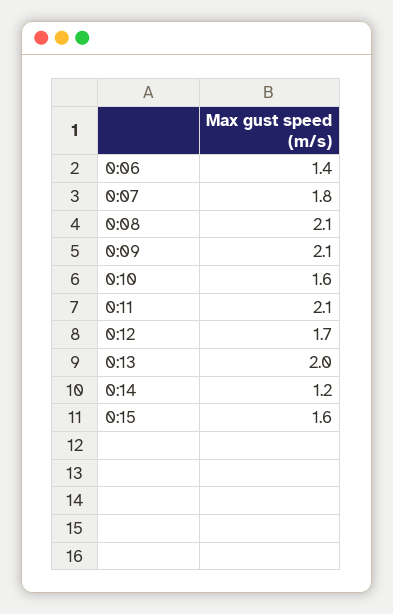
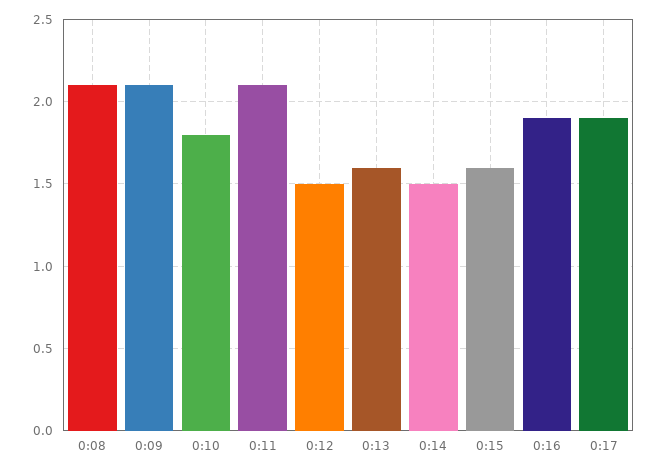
0:06: 1.4 -> none
0:07: 1.8 -> none
0:10: 1.6 -> 1.8
0:12: 1.7 -> 1.5
0:13: 2 -> 1.6
0:14: 1.2 -> 1.5
0:16: none -> 1.9
0:17: none -> 1.9

